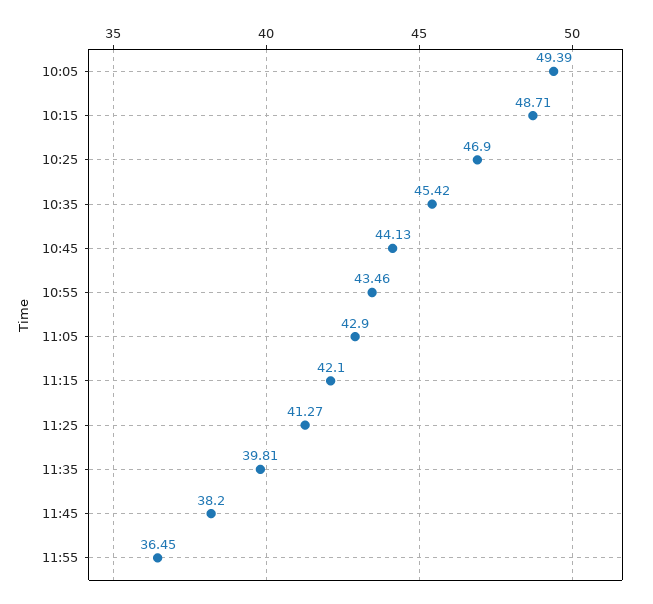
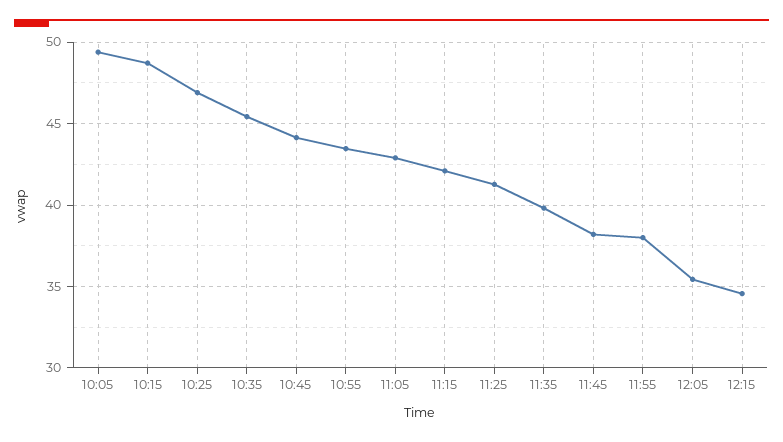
11:55: 36.45 -> 38
12:05: none -> 35.5
12:15: none -> 34.5

